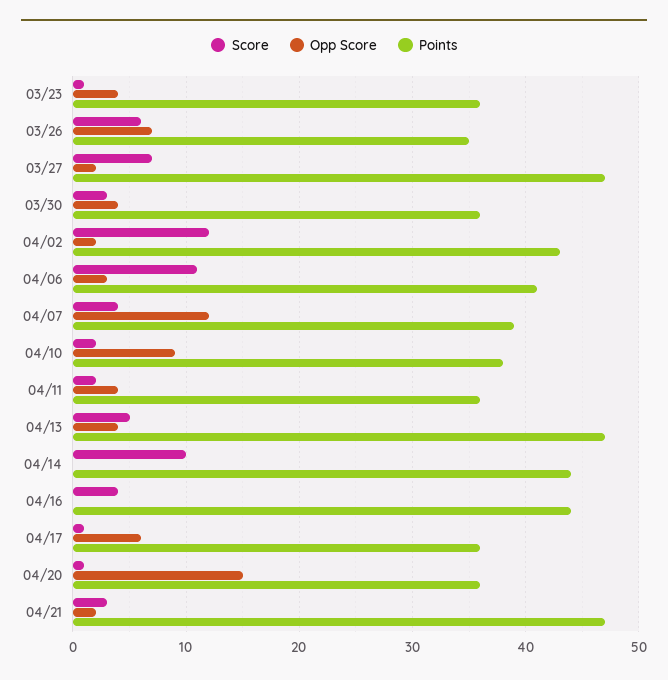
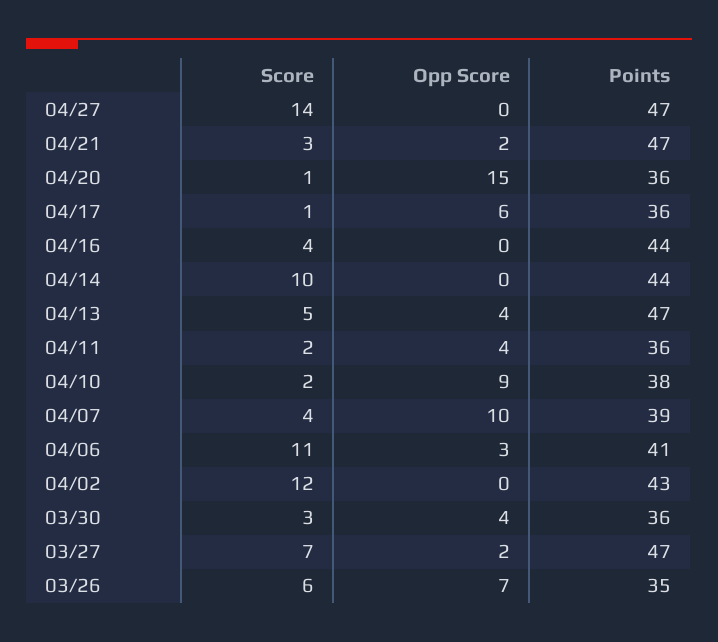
Score, 03/23: 1 -> none
Opp Score, 03/23: 4 -> none
Points, 03/23: 36 -> none
Opp Score, 04/02: 2 -> 0
Opp Score, 04/07: 12 -> 10
Score, 04/27: none -> 14
Opp Score, 04/27: none -> 0
Points, 04/27: none -> 47

